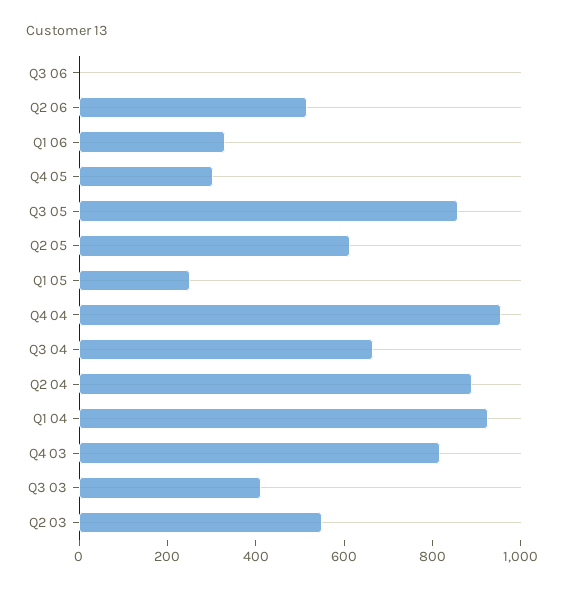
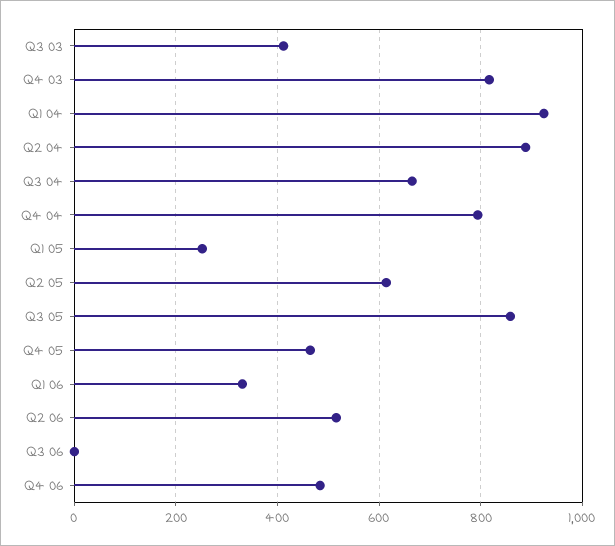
Q4 05: 300 -> 460
Q4 04: 950 -> 800
Q2 03: 550 -> none
Q4 06: none -> 480

